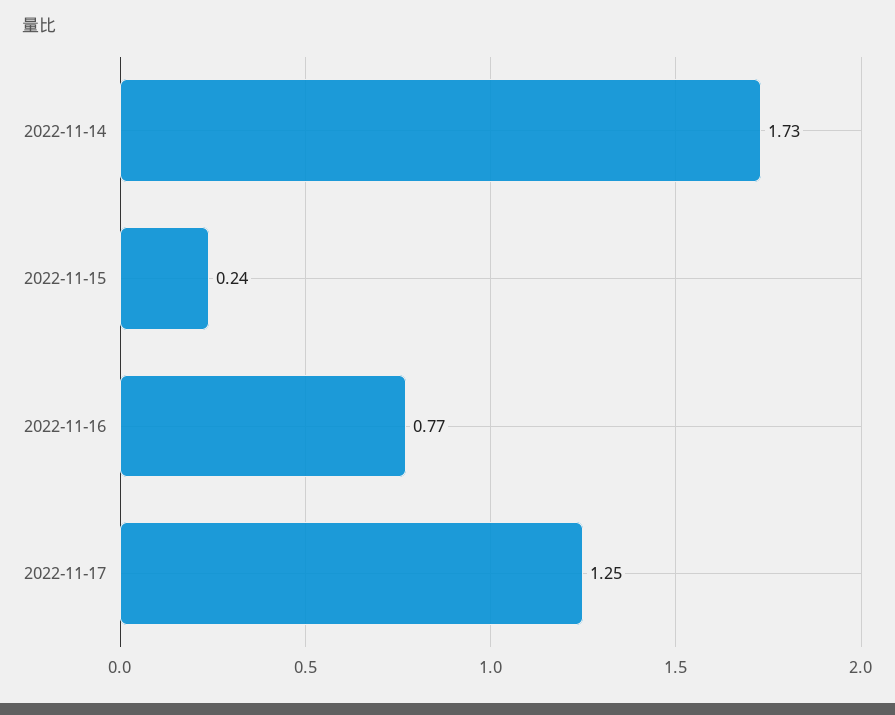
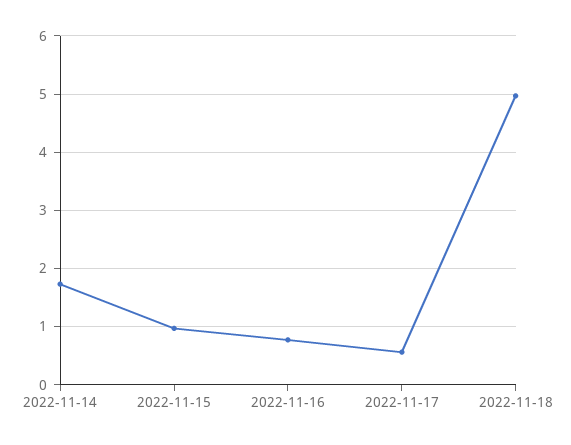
2022-11-15: 0.24 -> 1
2022-11-17: 1.25 -> 0.6
2022-11-18: none -> 5

